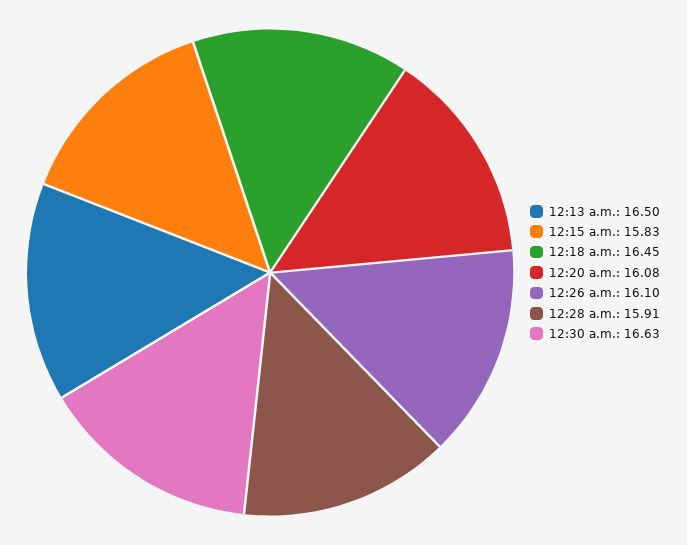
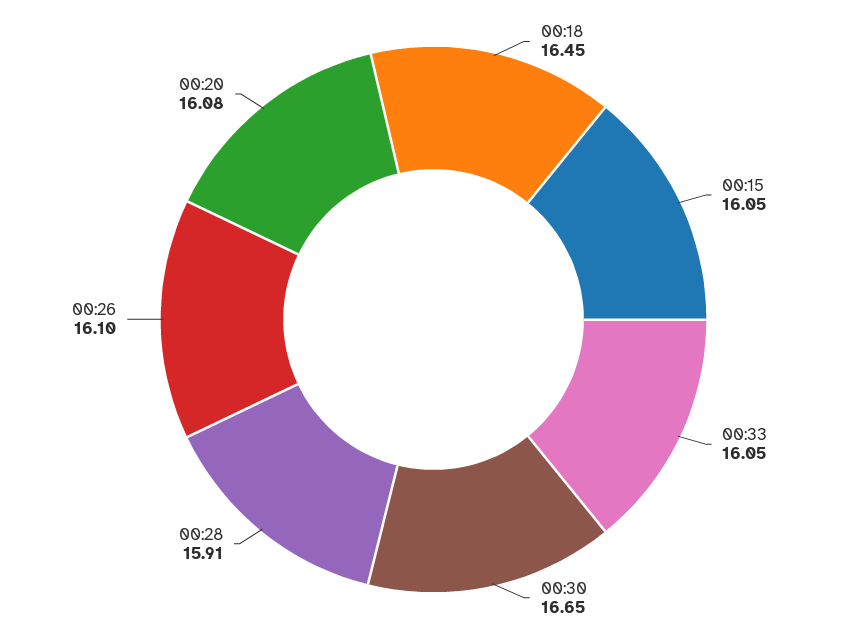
12:13 a.m.: 16.5 -> none
12:15 a.m.: 15.83 -> 16.05
12:30 a.m.: 16.63 -> 16.65
00:33: none -> 16.05

